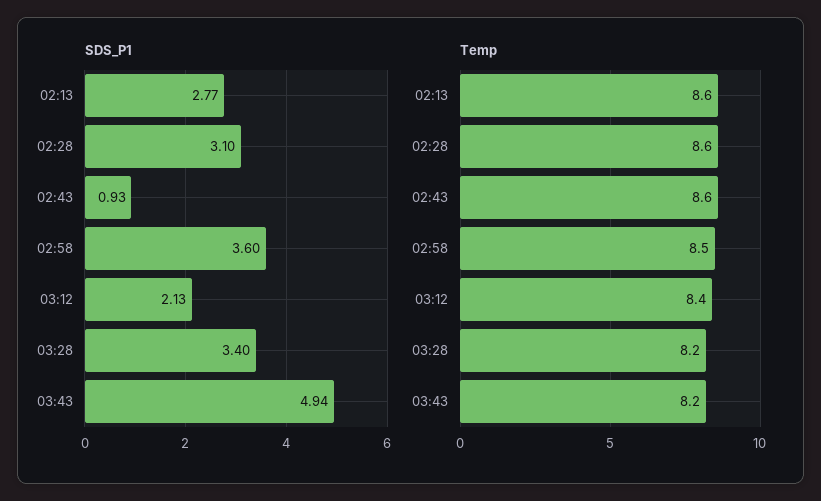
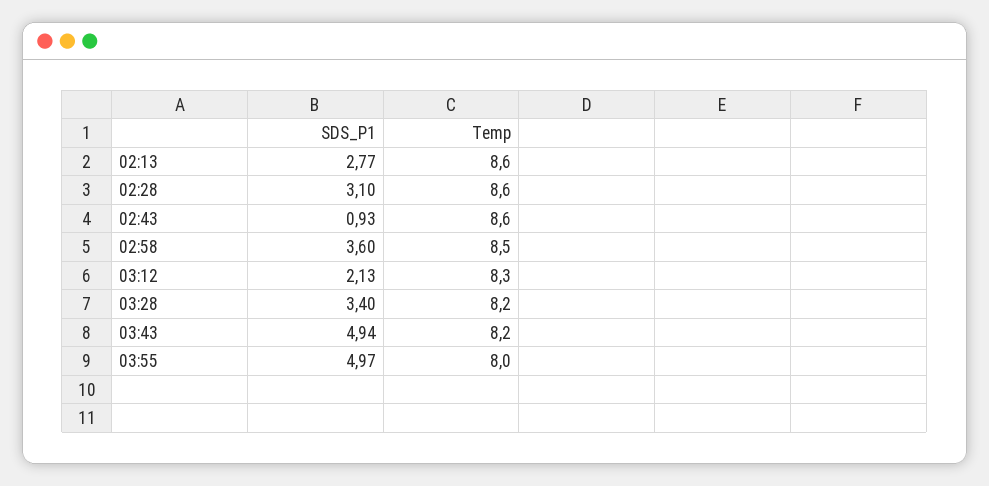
Temp, 03:12: 8.4 -> 8.3
SDS_P1, 03:55: none -> 4.97
Temp, 03:55: none -> 8

